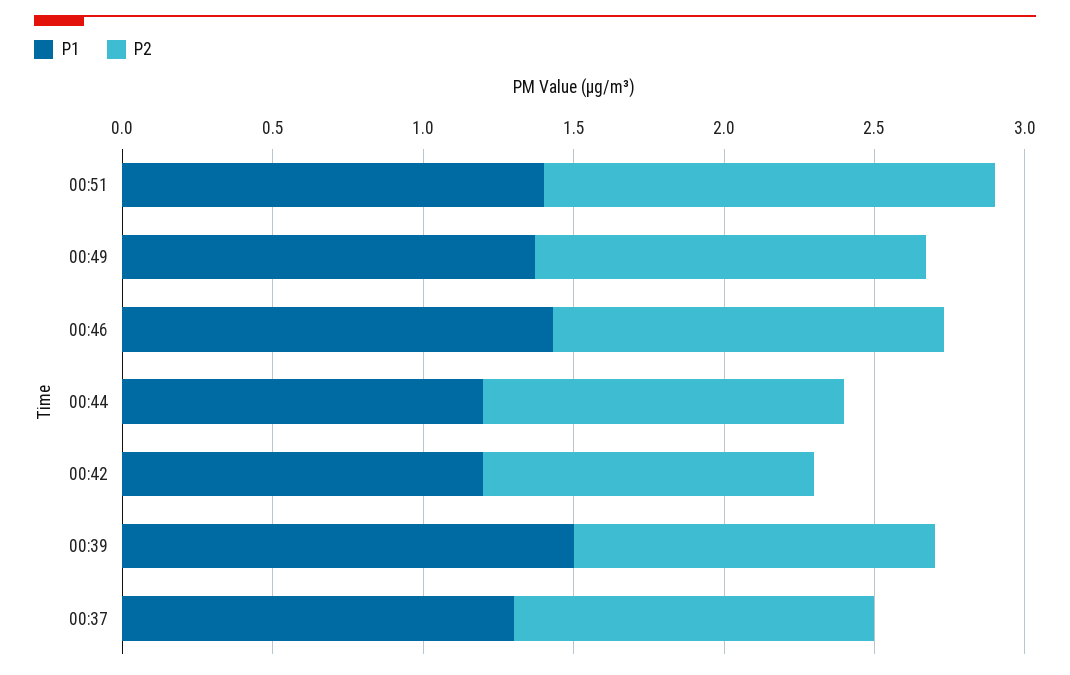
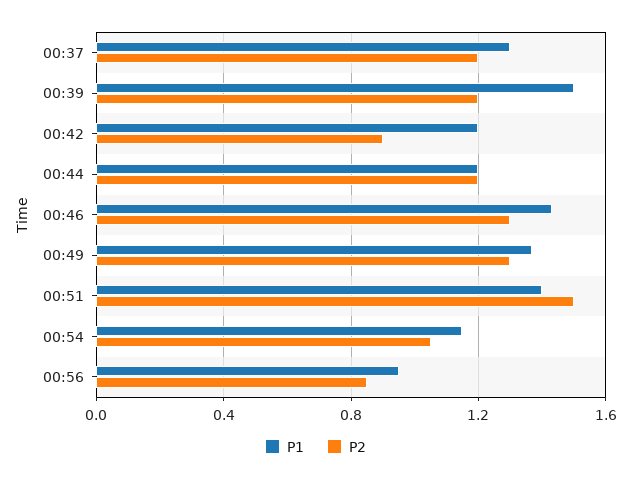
P2, 00:42: 1.1 -> 0.9
P1, 00:54: none -> 1.15
P2, 00:54: none -> 1.05
P1, 00:56: none -> 0.95
P2, 00:56: none -> 0.85

